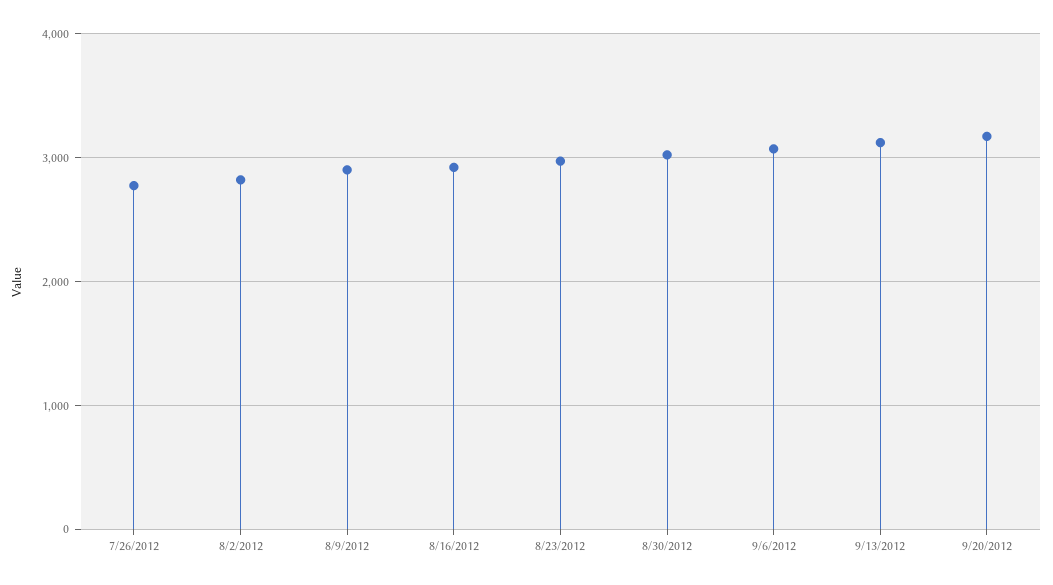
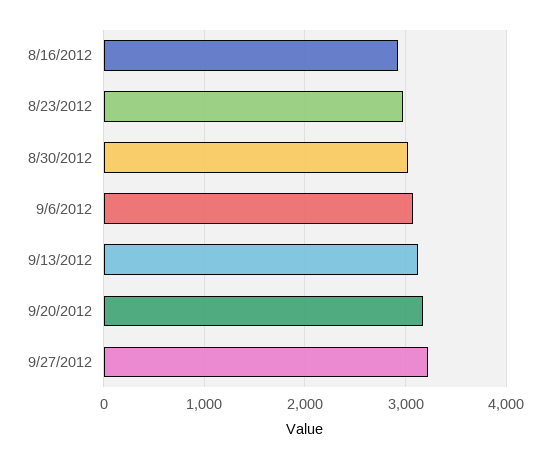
7/26/2012: 2800 -> none
8/2/2012: 2800 -> none
8/9/2012: 2900 -> none
9/27/2012: none -> 3200

